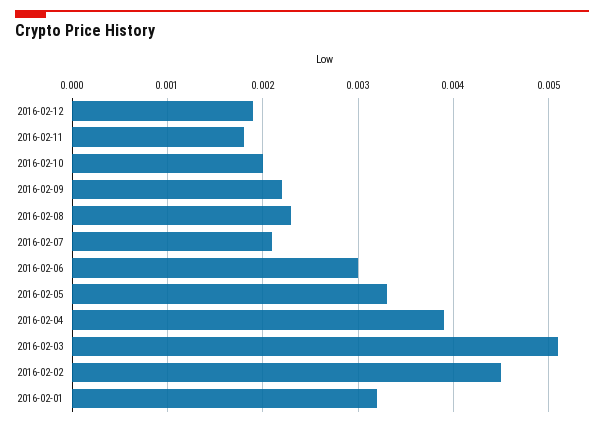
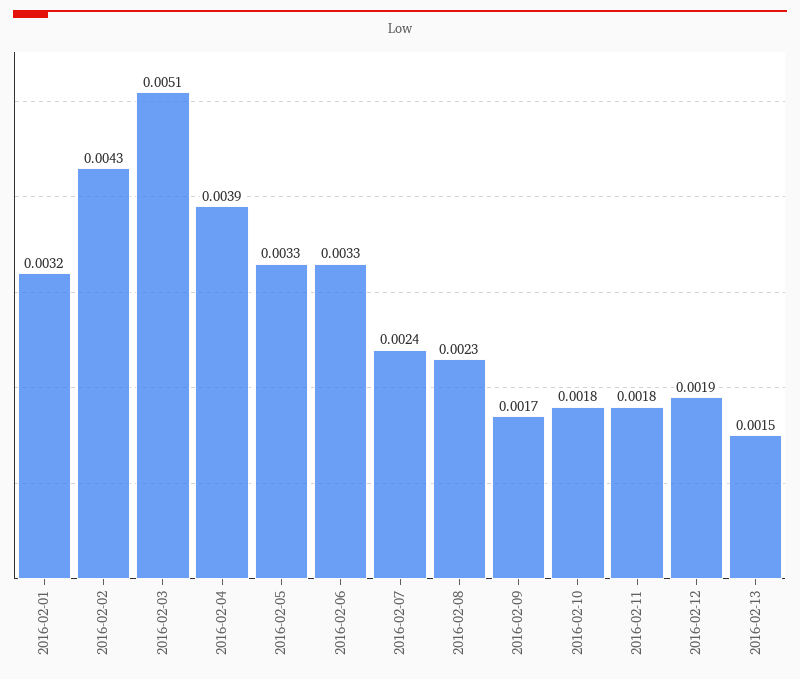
2016-02-10: 0.002 -> 0.0018
2016-02-09: 0.0022 -> 0.0017
2016-02-07: 0.0021 -> 0.0024
2016-02-06: 0.003 -> 0.0033
2016-02-02: 0.0045 -> 0.0043
2016-02-13: none -> 0.0015

